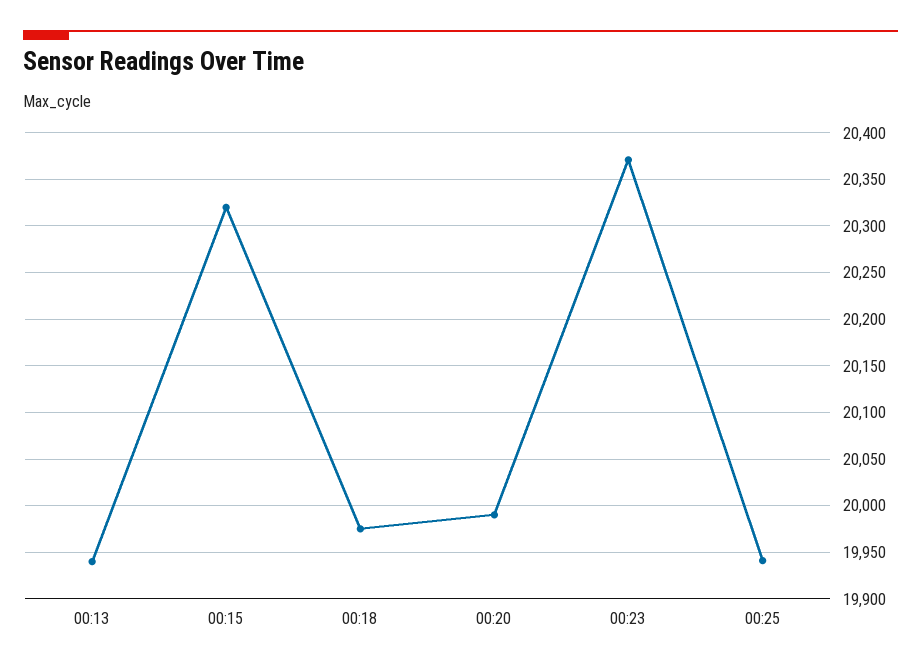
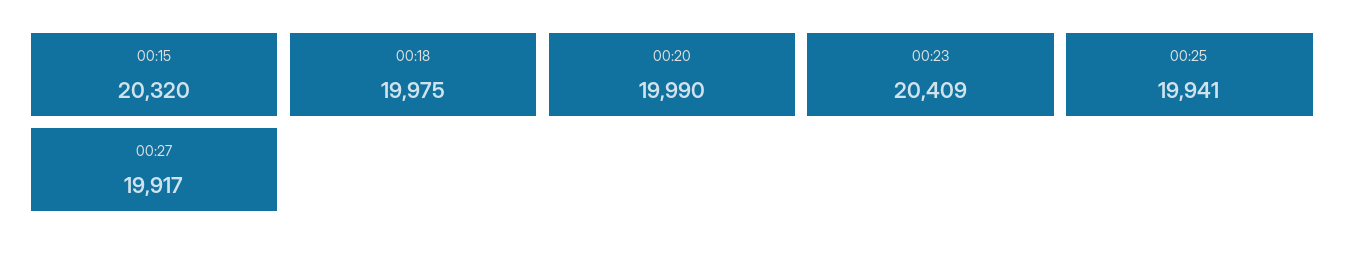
00:13: 19940 -> none
00:23: 20370 -> 20409
00:27: none -> 19917

